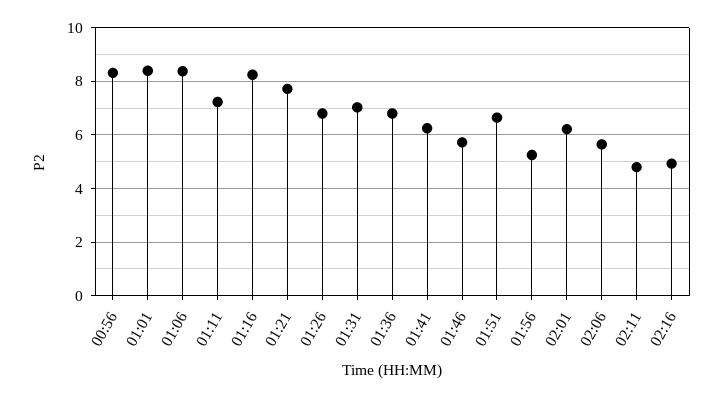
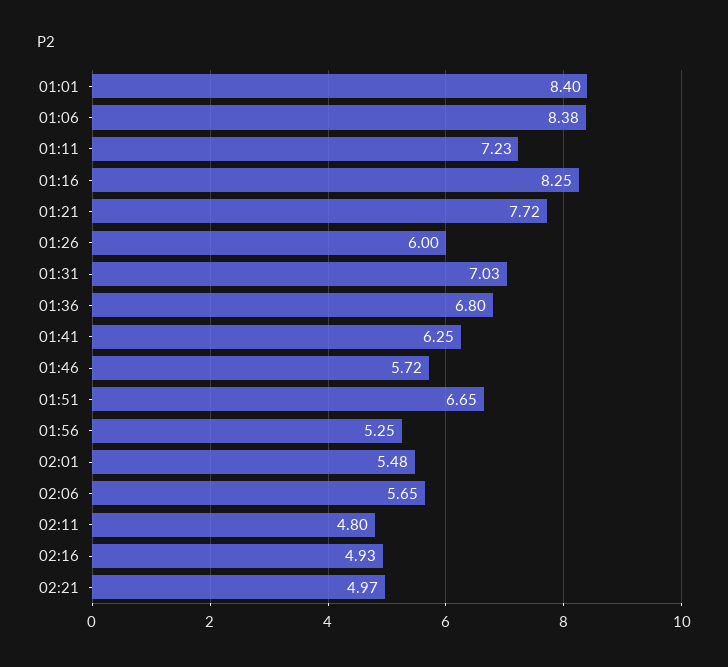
00:56: 8.25 -> none
01:26: 6.75 -> 6
02:01: 6.25 -> 5.48
02:21: none -> 4.97

